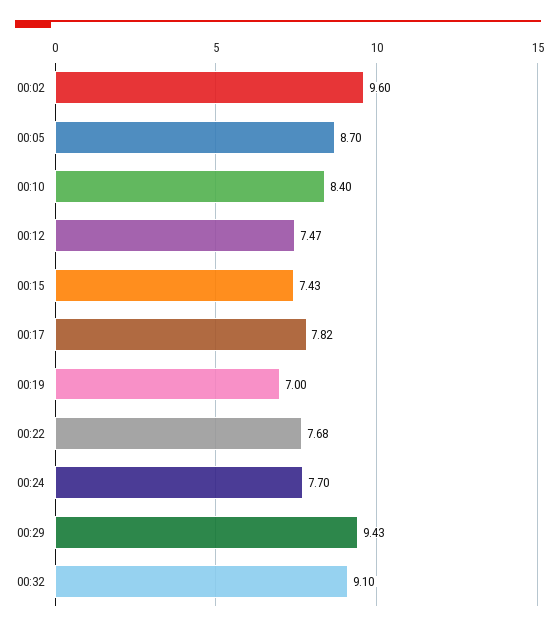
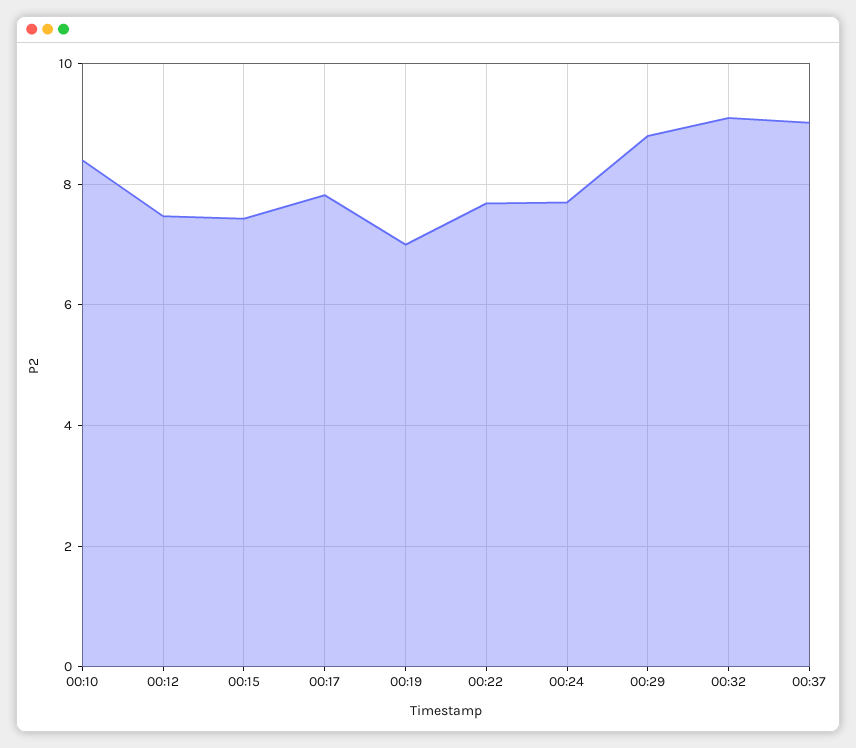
00:02: 9.6 -> none
00:05: 8.7 -> none
00:29: 9.43 -> 8.8
00:37: none -> 9

